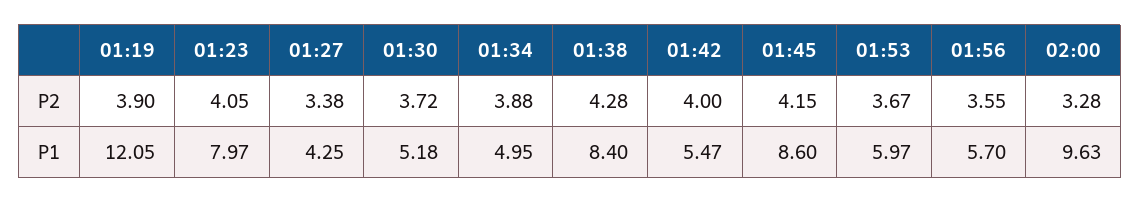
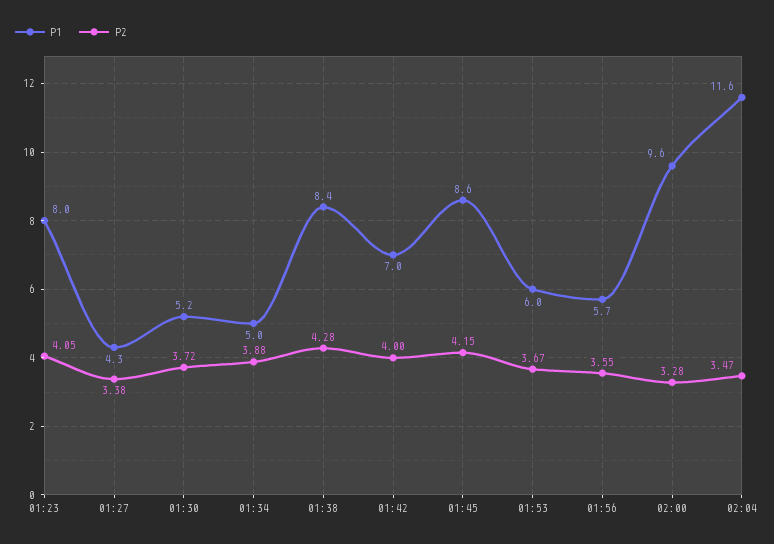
P2, 01:19: 3.9 -> none
P1, 01:19: 12.05 -> none
P1, 01:42: 5.47 -> 7
P1, 02:04: none -> 11.6
P2, 02:04: none -> 3.47

